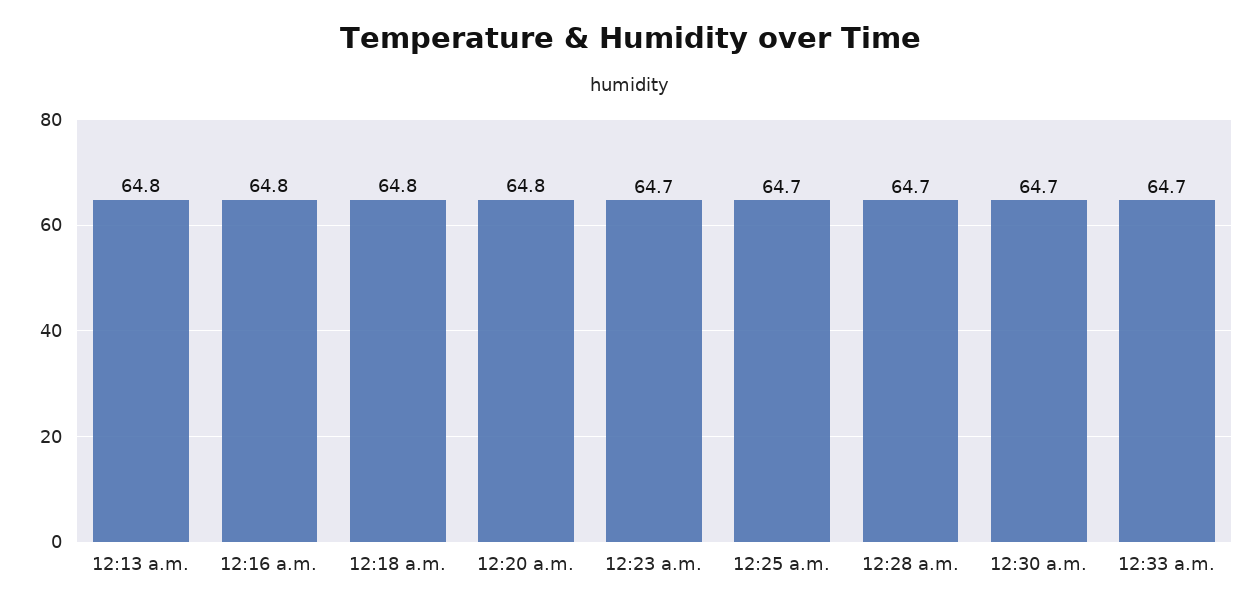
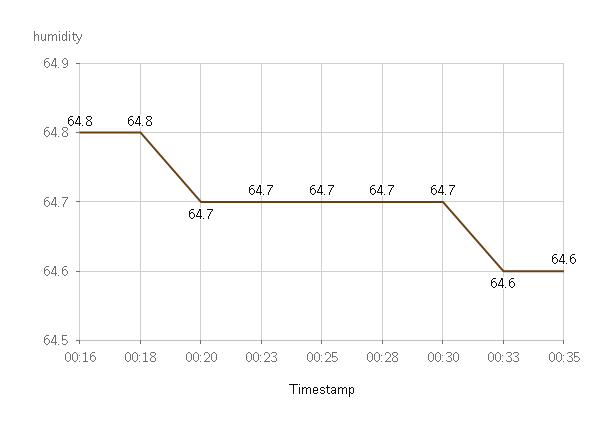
12:13 a.m.: 64.8 -> none
12:20 a.m.: 64.8 -> 64.7
12:33 a.m.: 64.7 -> 64.6
00:35: none -> 64.6

